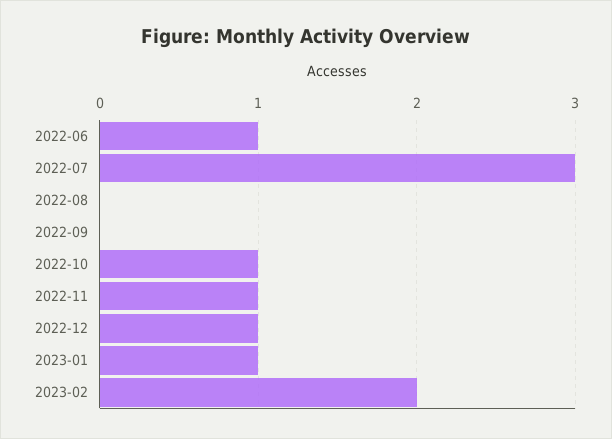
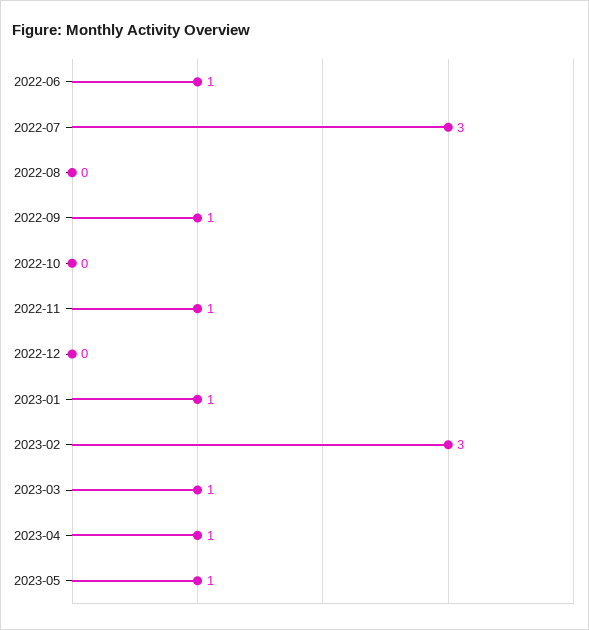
2022-09: 0 -> 1
2022-10: 1 -> 0
2022-12: 1 -> 0
2023-02: 2 -> 3
2023-03: none -> 1
2023-04: none -> 1
2023-05: none -> 1

